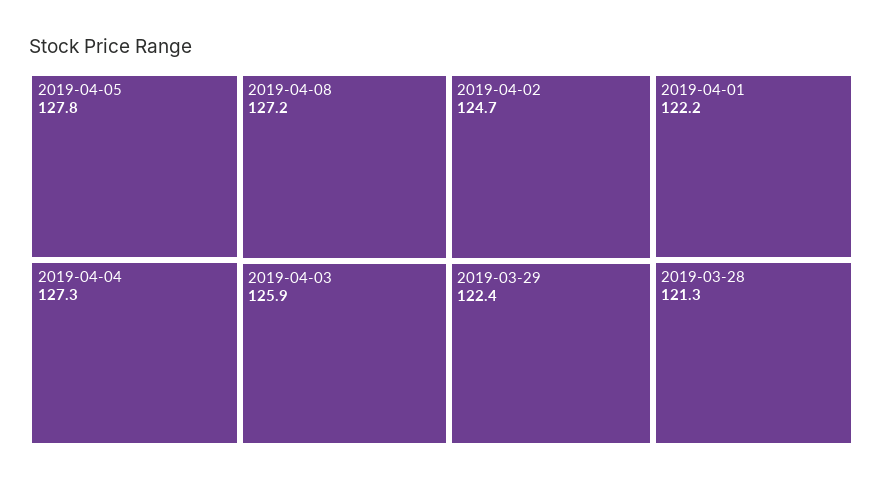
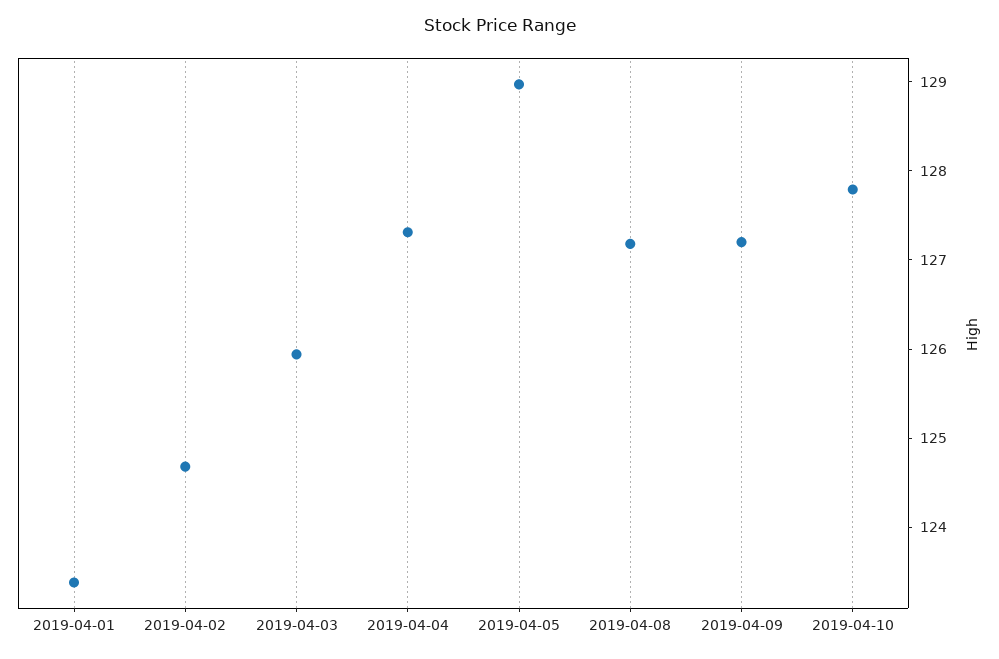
2019-04-05: 127.8 -> 129
2019-03-29: 122.4 -> none
2019-04-01: 122.2 -> 123.4
2019-03-28: 121.3 -> none
2019-04-09: none -> 127.2
2019-04-10: none -> 127.8

